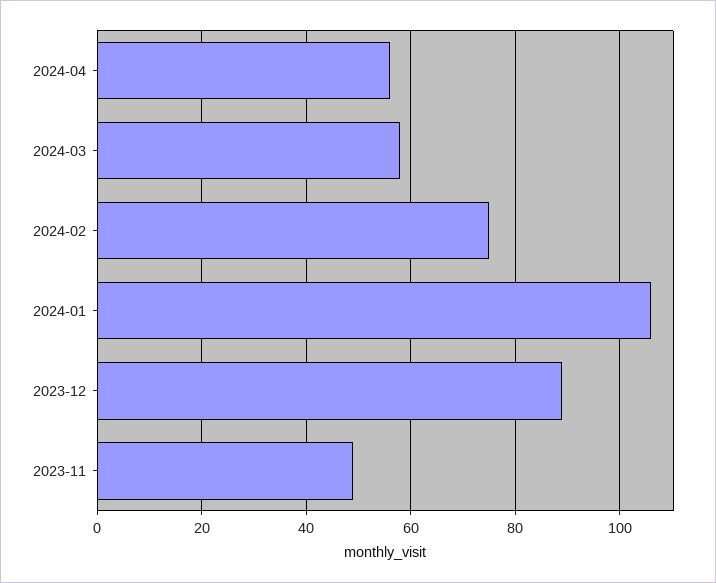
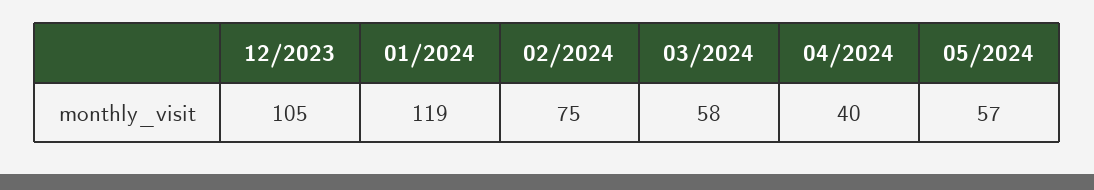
2024-04: 55 -> 40
2024-01: 105 -> 119
2023-12: 90 -> 105
2023-11: 50 -> none
05/2024: none -> 57

